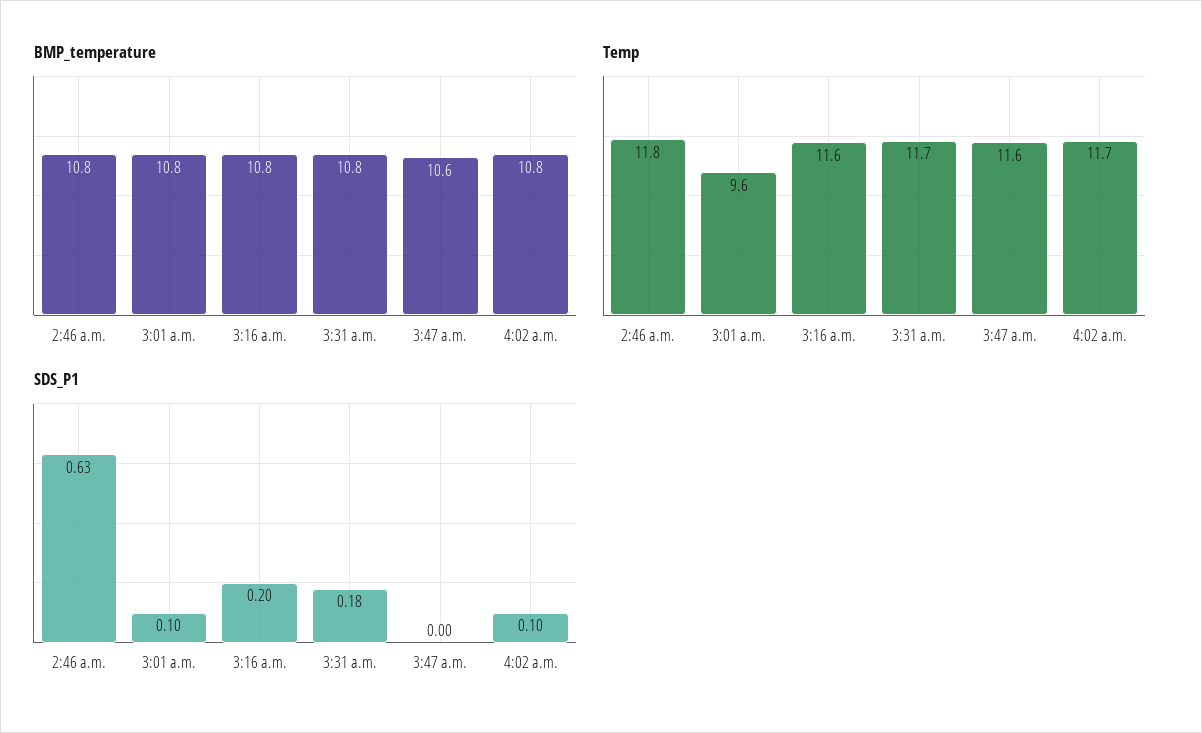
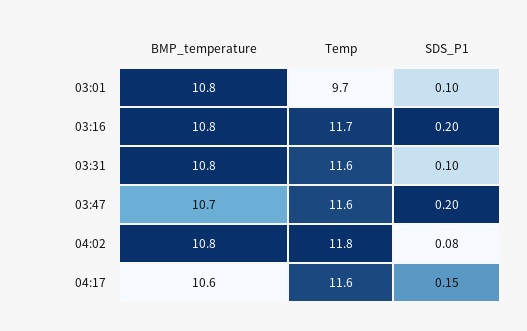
BMP_temperature, 2:46 a.m.: 10.8 -> none
BMP_temperature, 3:47 a.m.: 10.6 -> 10.7
Temp, 2:46 a.m.: 11.8 -> none
Temp, 3:01 a.m.: 9.6 -> 9.7
Temp, 3:16 a.m.: 11.6 -> 11.7
Temp, 3:31 a.m.: 11.7 -> 11.6
Temp, 4:02 a.m.: 11.7 -> 11.8
SDS_P1, 2:46 a.m.: 0.63 -> none
SDS_P1, 3:31 a.m.: 0.18 -> 0.1
SDS_P1, 3:47 a.m.: 0 -> 0.2
SDS_P1, 4:02 a.m.: 0.1 -> 0.08
BMP_temperature, 04:17: none -> 10.6
Temp, 04:17: none -> 11.6
SDS_P1, 04:17: none -> 0.15

